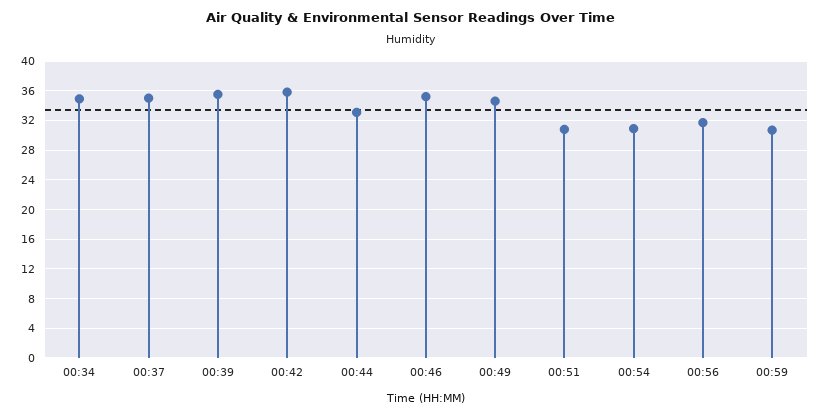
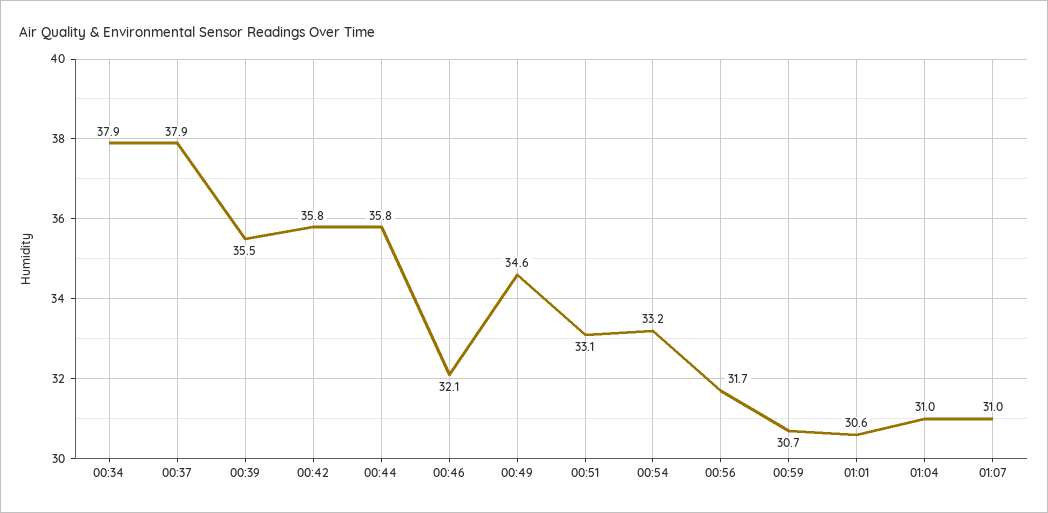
00:34: 35 -> 37.9
00:37: 35 -> 37.9
00:44: 33 -> 35.8
00:46: 35 -> 32.1
00:51: 31 -> 33.1
00:54: 31 -> 33.2
01:01: none -> 30.6
01:04: none -> 31
01:07: none -> 31

